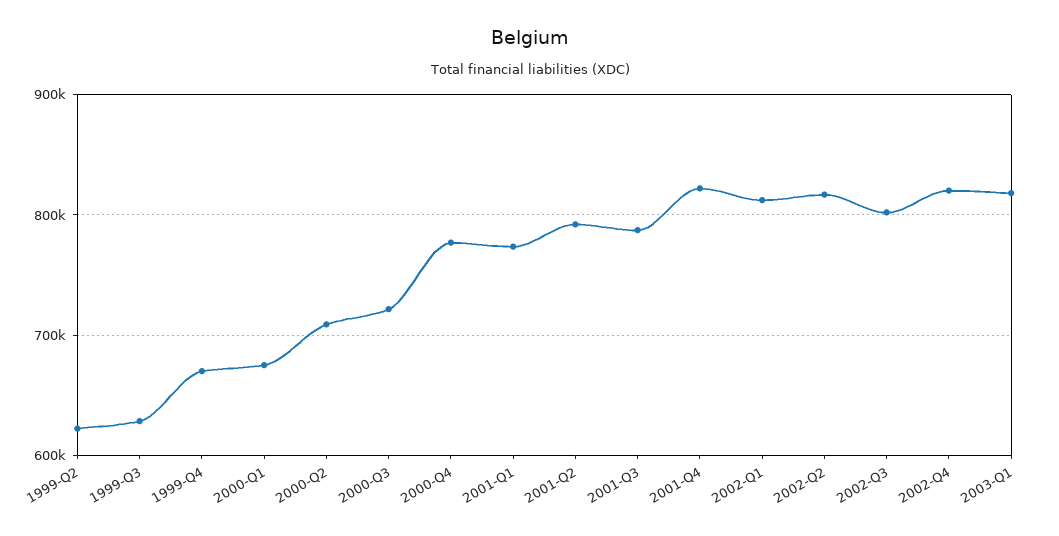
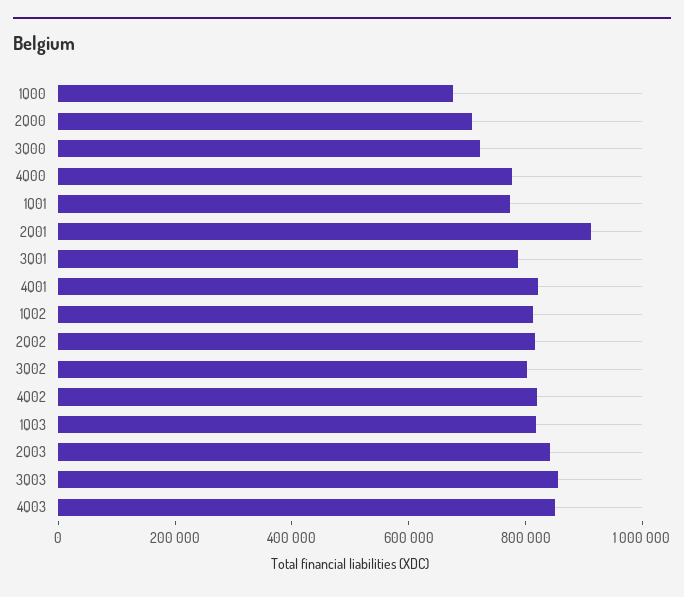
1999-Q2: 620000 -> none
1999-Q3: 630000 -> none
1999-Q4: 670000 -> none
2001-Q2: 790000 -> 900000
2Q03: none -> 850000
3Q03: none -> 850000
4Q03: none -> 850000

